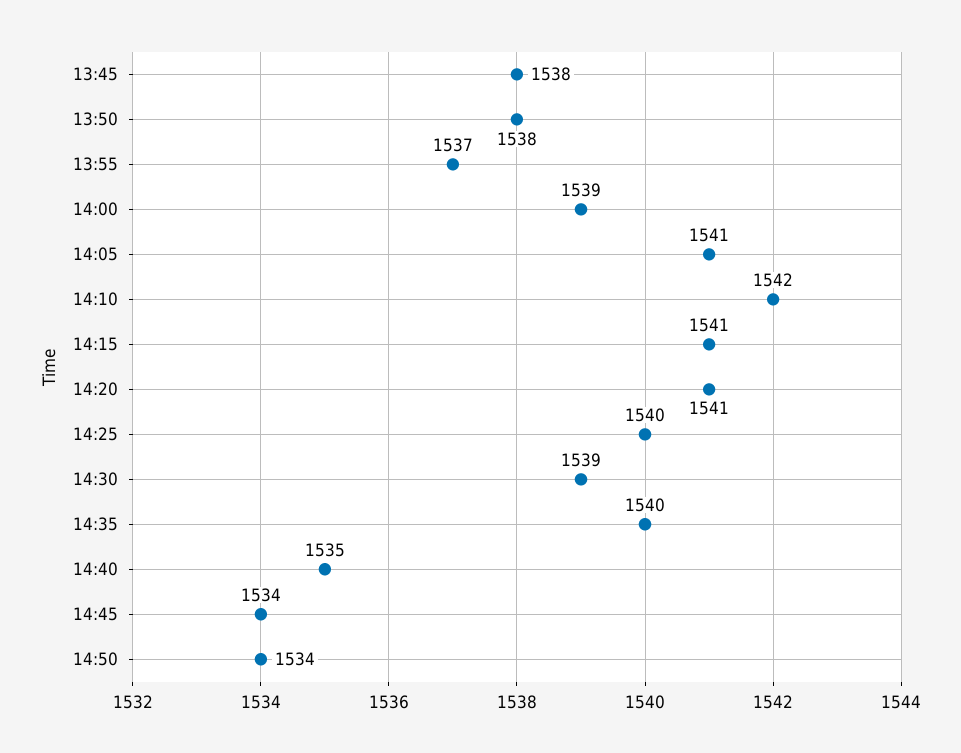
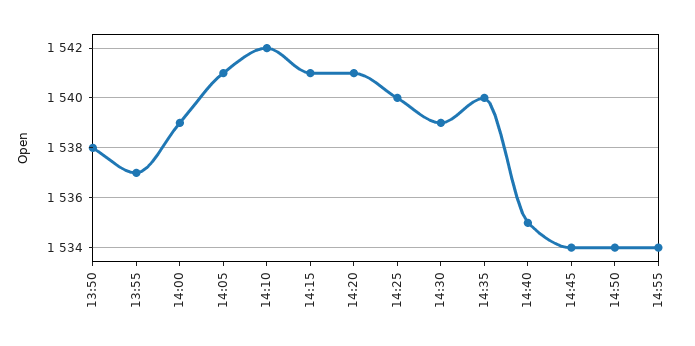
13:45: 1538 -> none
14:55: none -> 1534

